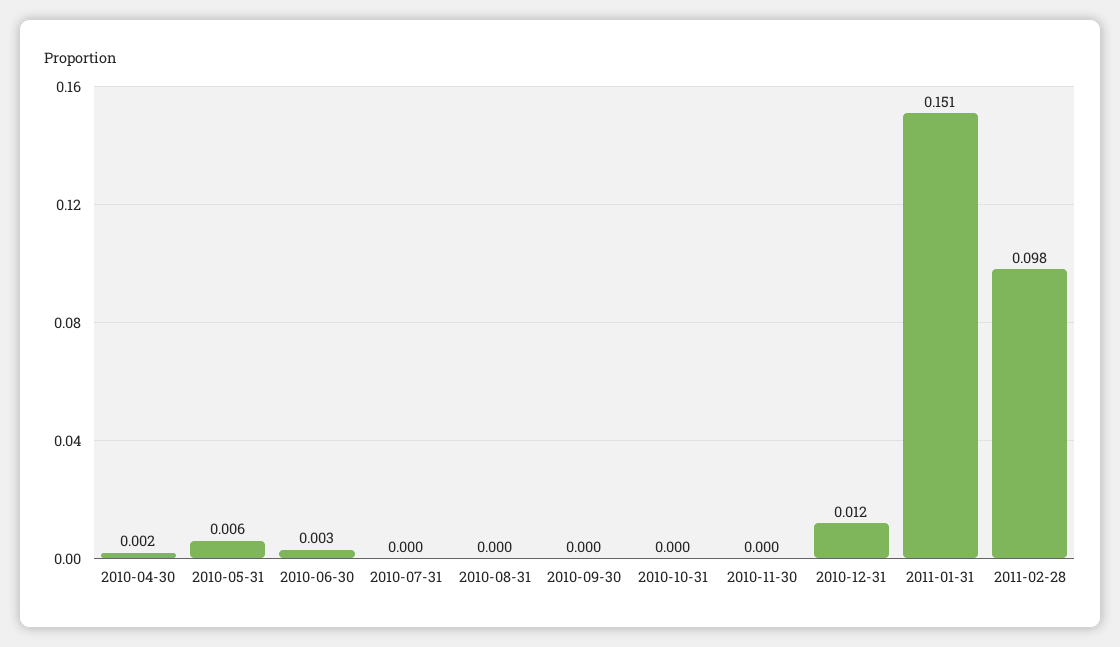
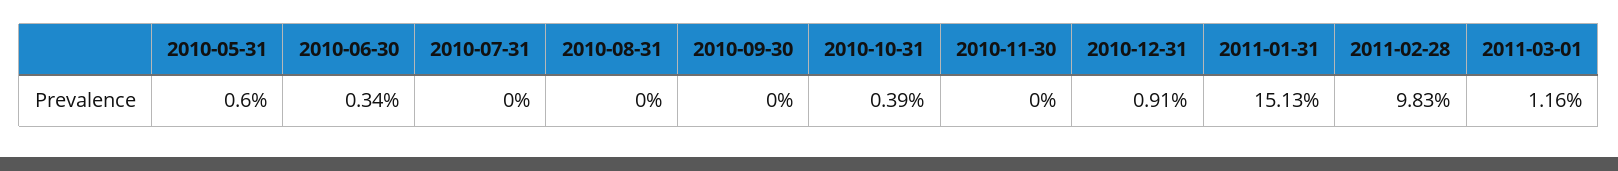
2010-04-30: 0.002 -> none
2010-10-31: 0 -> 0.0039
2010-12-31: 0.012 -> 0.0091
2011-03-01: none -> 0.0116

